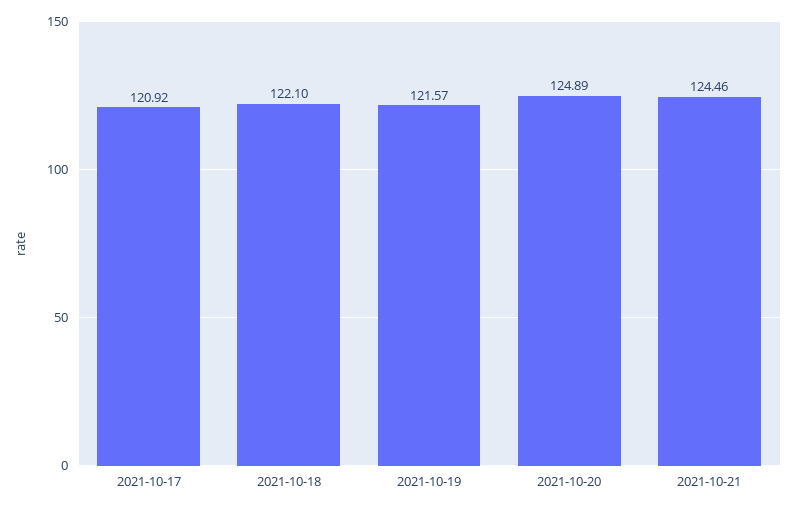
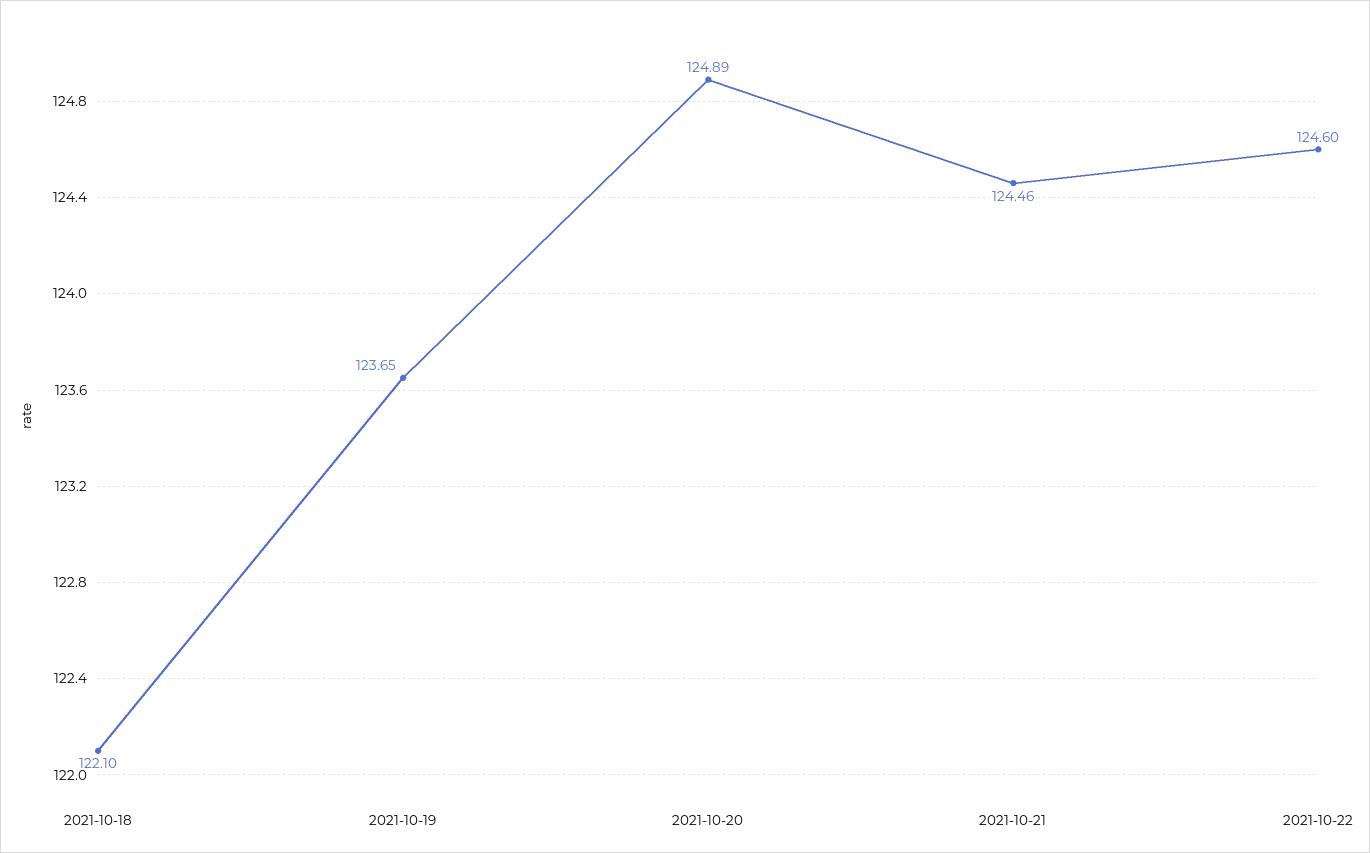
2021-10-17: 120.92 -> none
2021-10-19: 121.57 -> 123.65
2021-10-22: none -> 124.6

